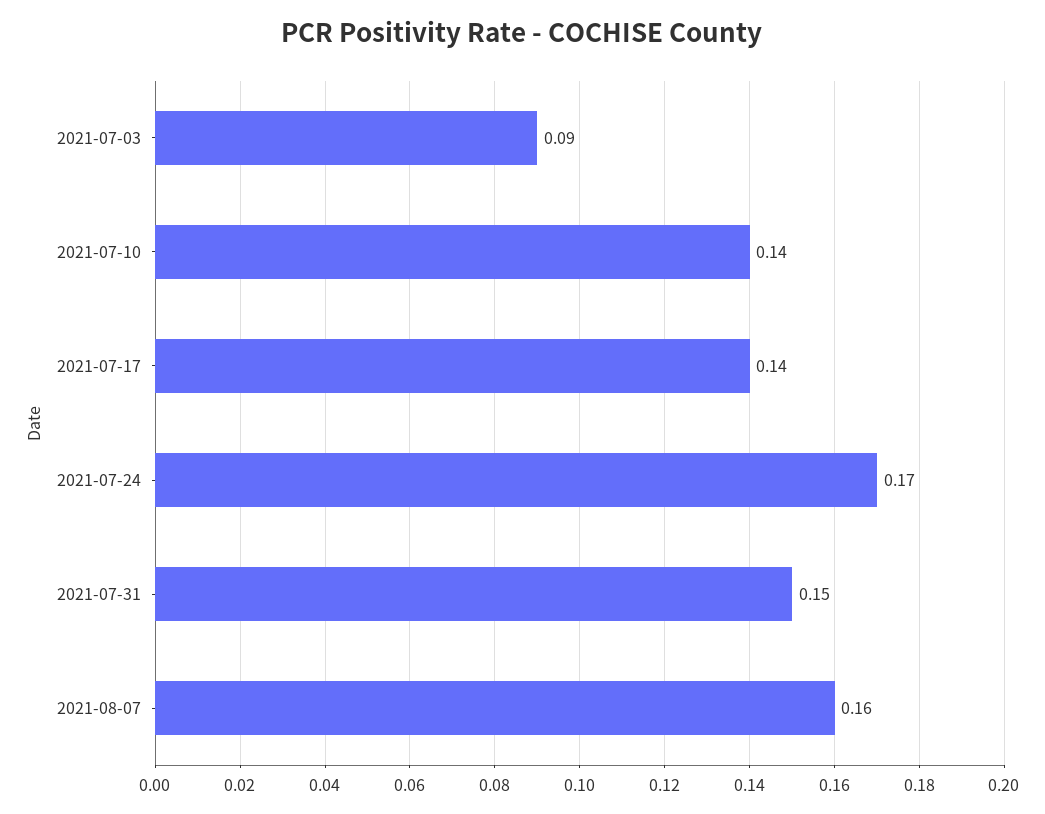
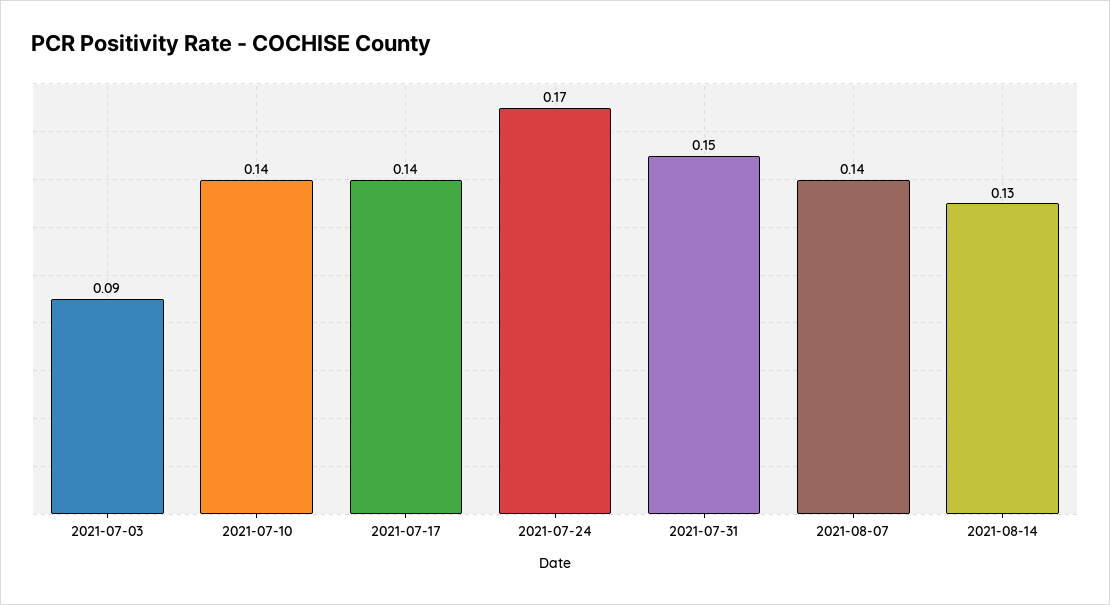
2021-08-07: 0.16 -> 0.14
2021-08-14: none -> 0.13

